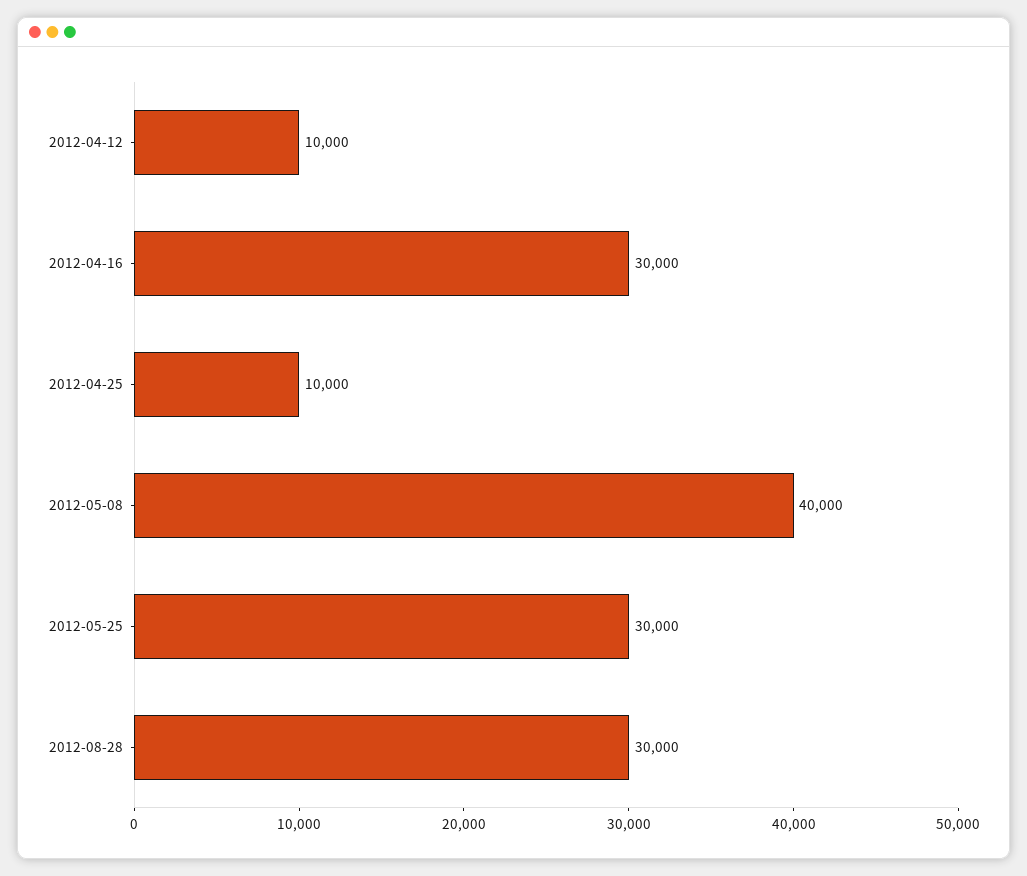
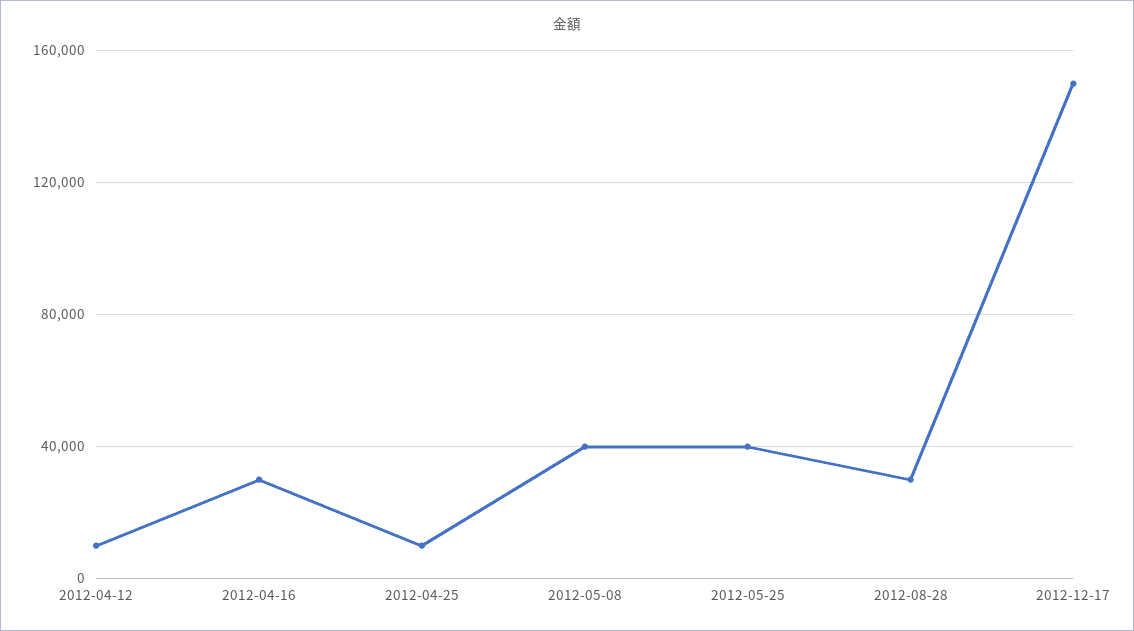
2012-05-25: 30000 -> 40000
2012-12-17: none -> 150000

